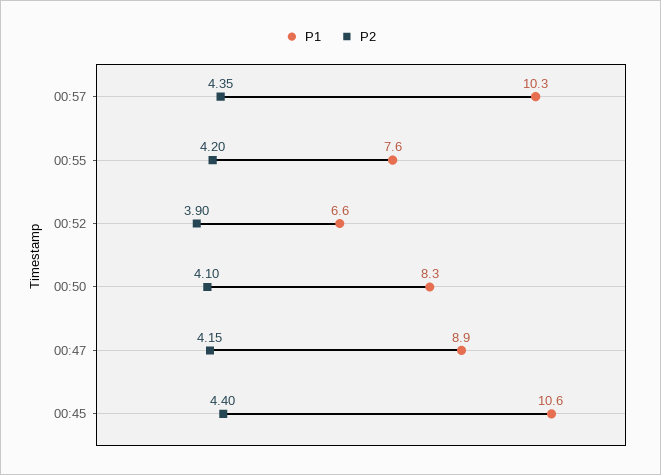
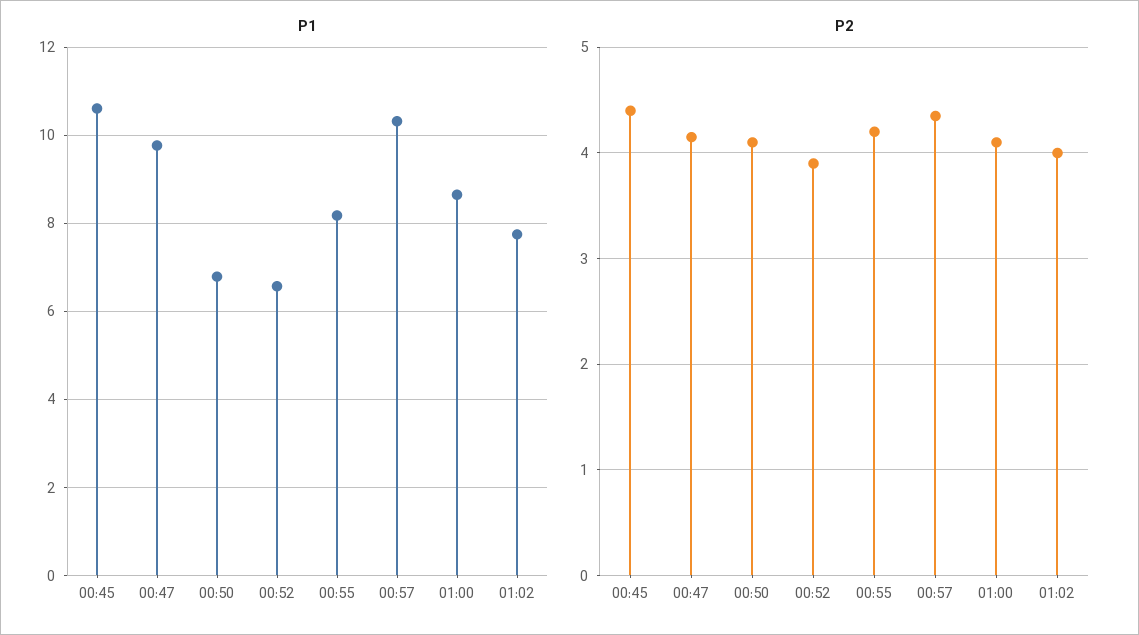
P1, 00:55: 7.6 -> 8.2
P1, 00:50: 8.3 -> 6.8
P1, 00:47: 8.9 -> 9.8
P1, 01:00: none -> 8.6
P1, 01:02: none -> 7.8
P2, 01:00: none -> 4.1
P2, 01:02: none -> 4

